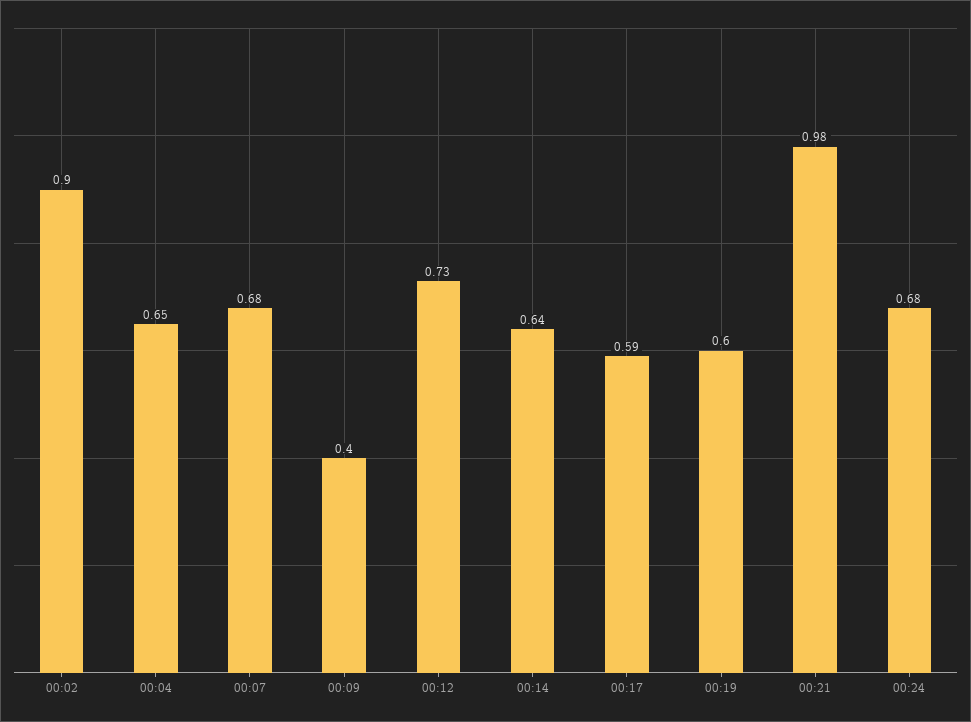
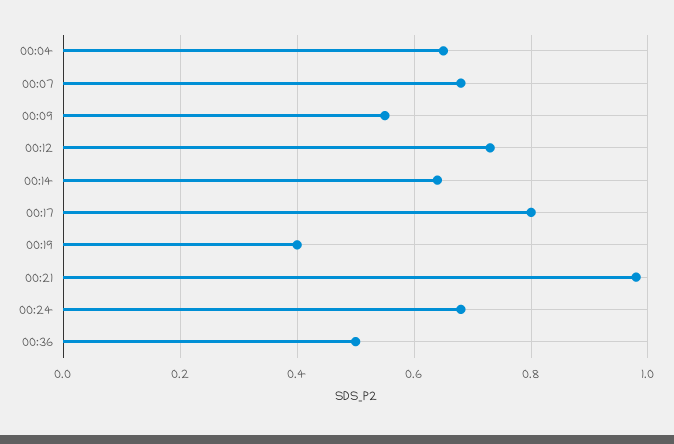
00:02: 0.9 -> none
00:09: 0.4 -> 0.55
00:17: 0.59 -> 0.8
00:19: 0.6 -> 0.4
00:36: none -> 0.5

